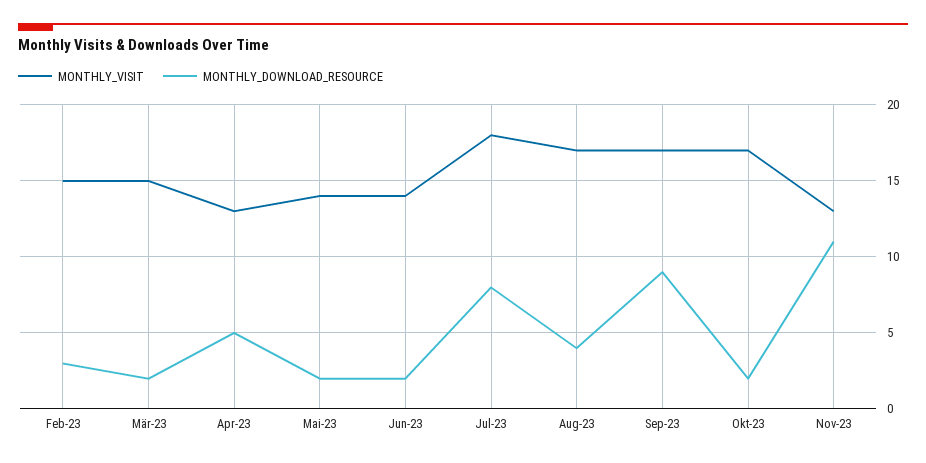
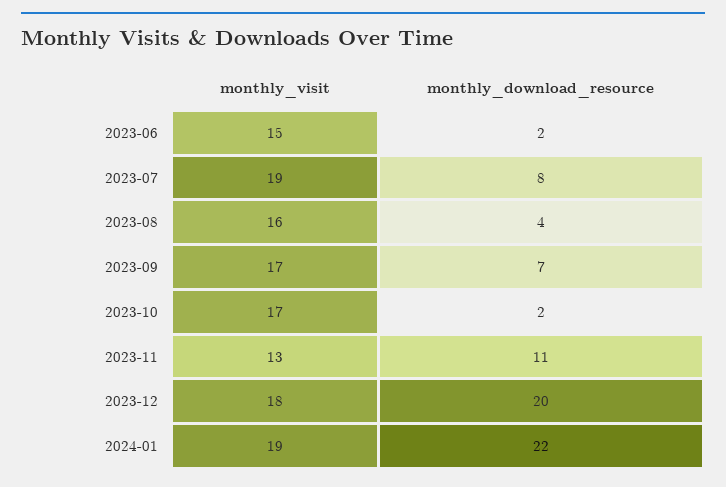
MONTHLY_VISIT, Feb-23: 15 -> none
MONTHLY_DOWNLOAD_RESOURCE, Feb-23: 3 -> none
MONTHLY_VISIT, Mär-23: 15 -> none
MONTHLY_DOWNLOAD_RESOURCE, Mär-23: 2 -> none
MONTHLY_VISIT, Apr-23: 13 -> none
MONTHLY_DOWNLOAD_RESOURCE, Apr-23: 5 -> none
MONTHLY_VISIT, Mai-23: 14 -> none
MONTHLY_DOWNLOAD_RESOURCE, Mai-23: 2 -> none
MONTHLY_VISIT, Jun-23: 14 -> 15
MONTHLY_VISIT, Jul-23: 18 -> 19
MONTHLY_VISIT, Aug-23: 17 -> 16
MONTHLY_DOWNLOAD_RESOURCE, Sep-23: 9 -> 7
MONTHLY_VISIT, 2023-12: none -> 18
MONTHLY_DOWNLOAD_RESOURCE, 2023-12: none -> 20
MONTHLY_VISIT, 2024-01: none -> 19
MONTHLY_DOWNLOAD_RESOURCE, 2024-01: none -> 22

